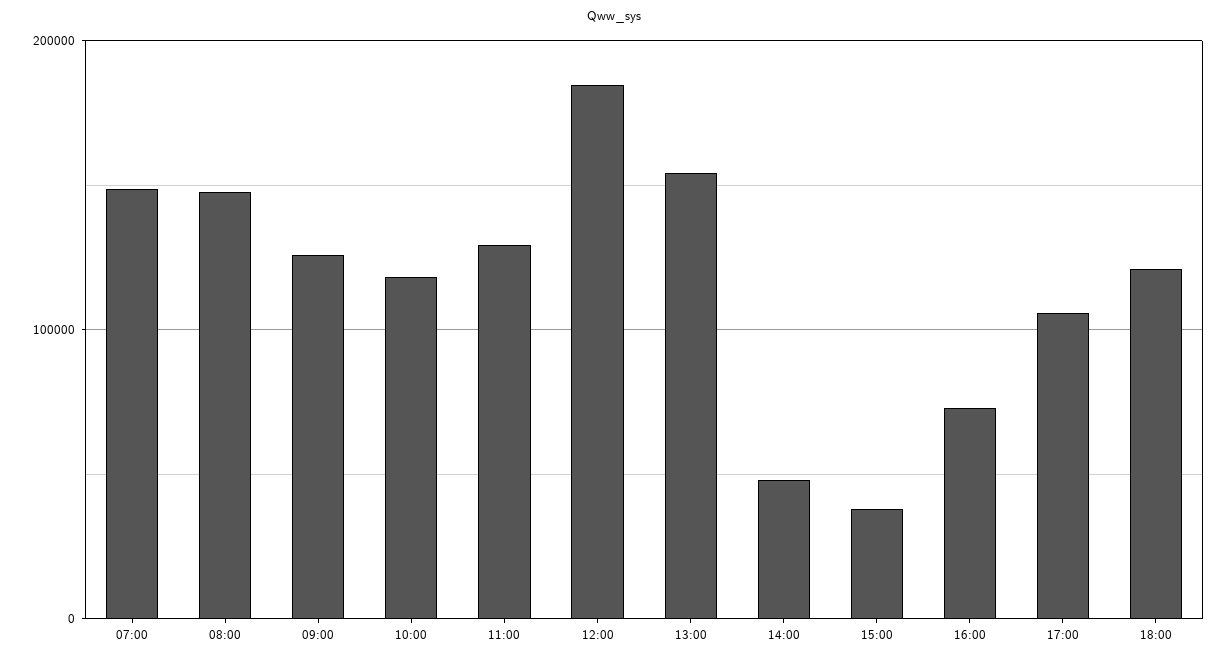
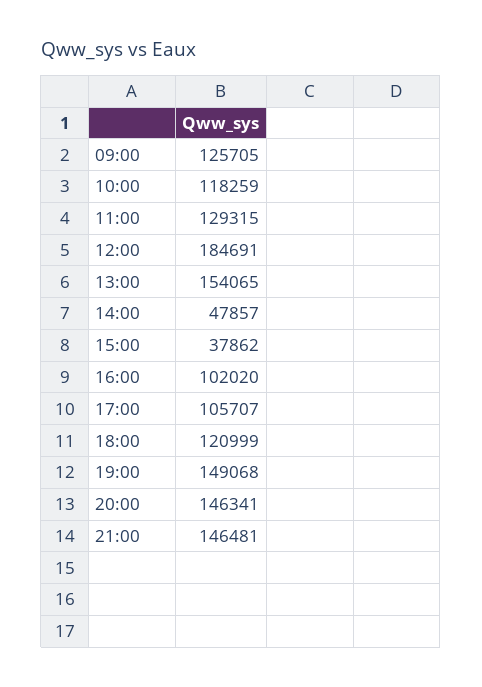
07:00: 150000 -> none
08:00: 150000 -> none
16:00: 70000 -> 102020
19:00: none -> 149068
20:00: none -> 146341
21:00: none -> 146481

